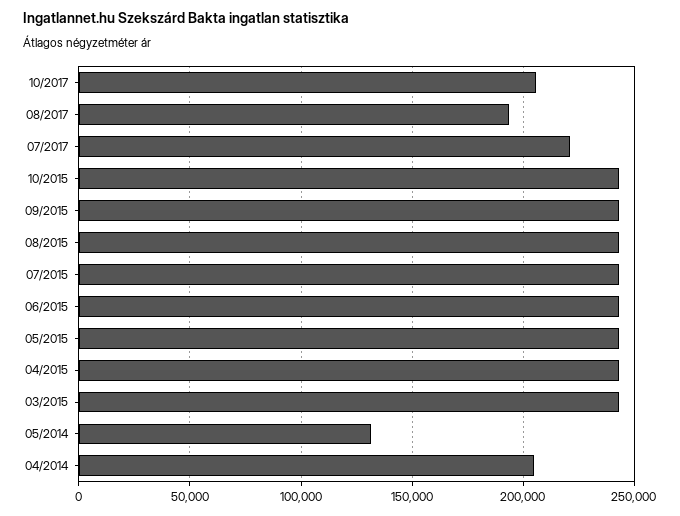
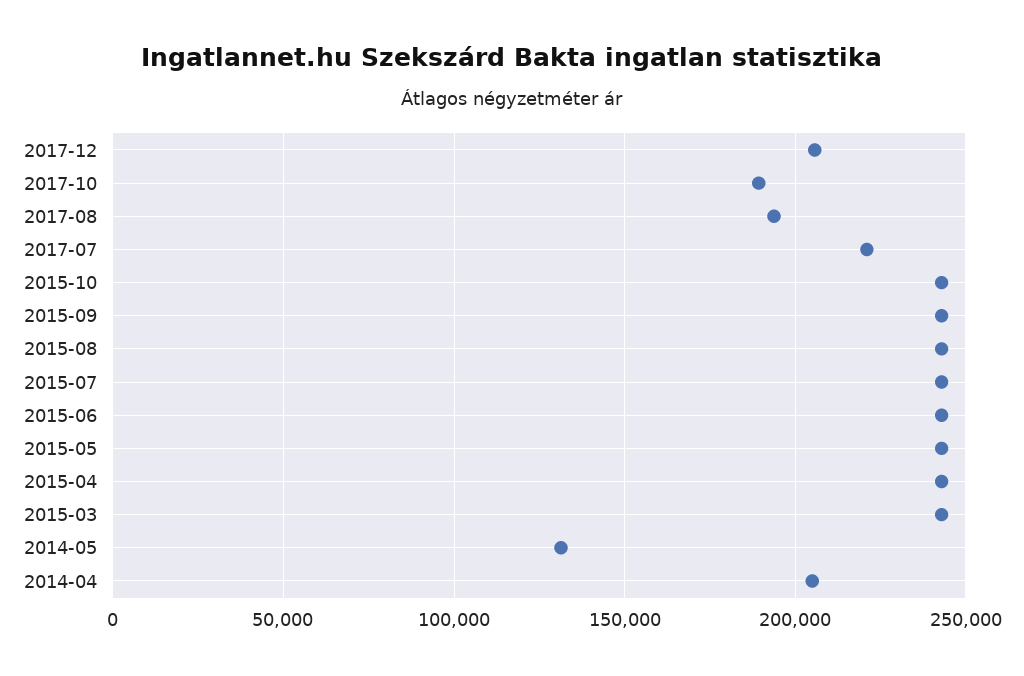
10/2017: 205000 -> 190000
2017-12: none -> 205000

